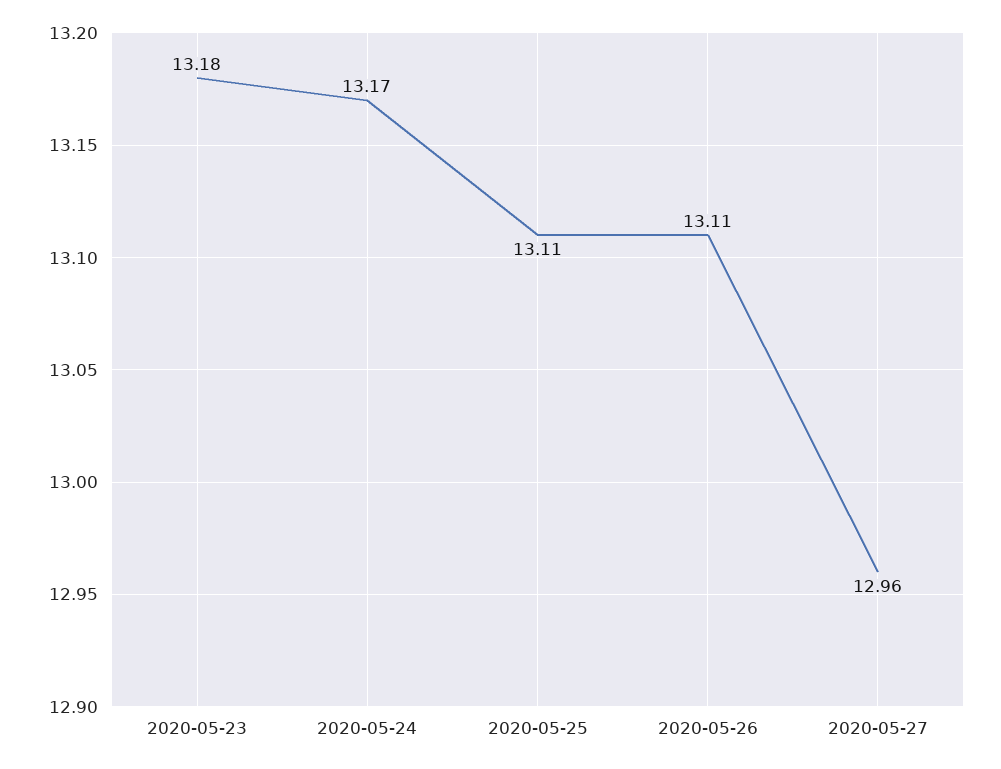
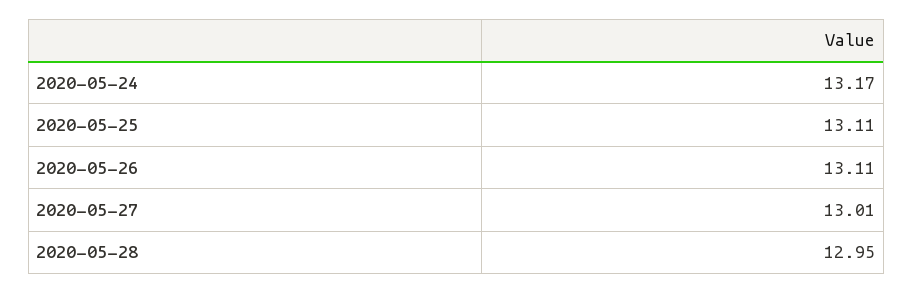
2020-05-23: 13.18 -> none
2020-05-27: 12.96 -> 13.01
2020-05-28: none -> 12.95

